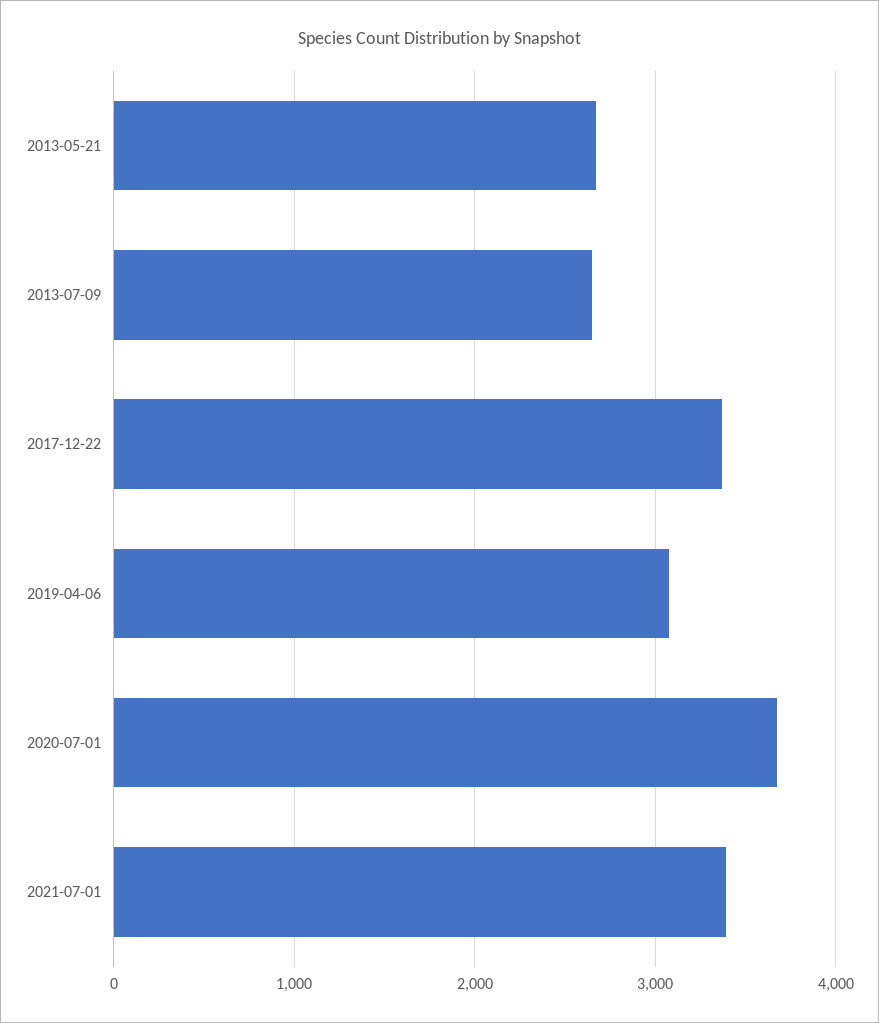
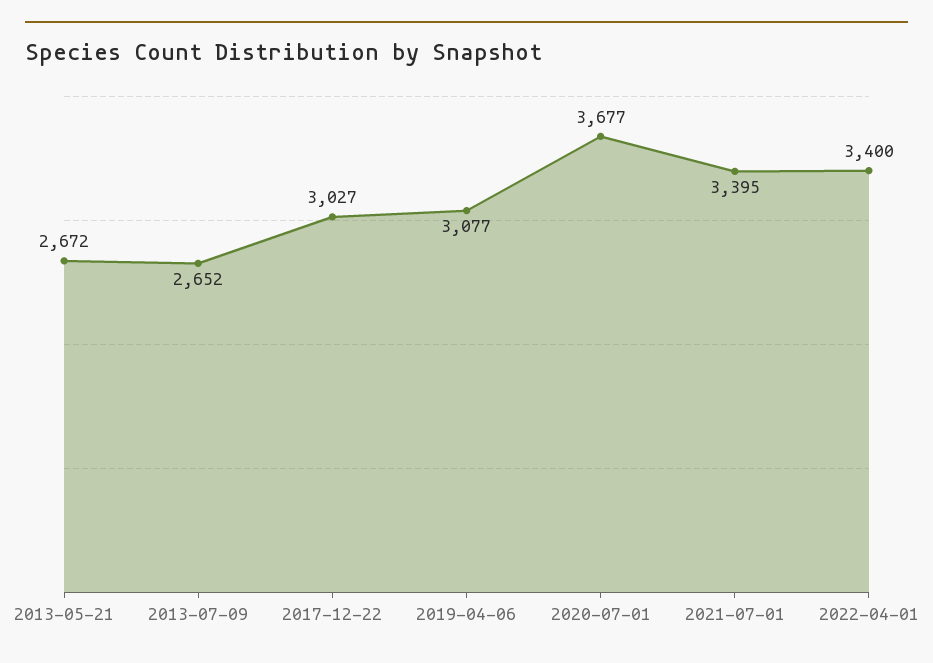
2017-12-22: 3400 -> 3027
2022-04-01: none -> 3400

